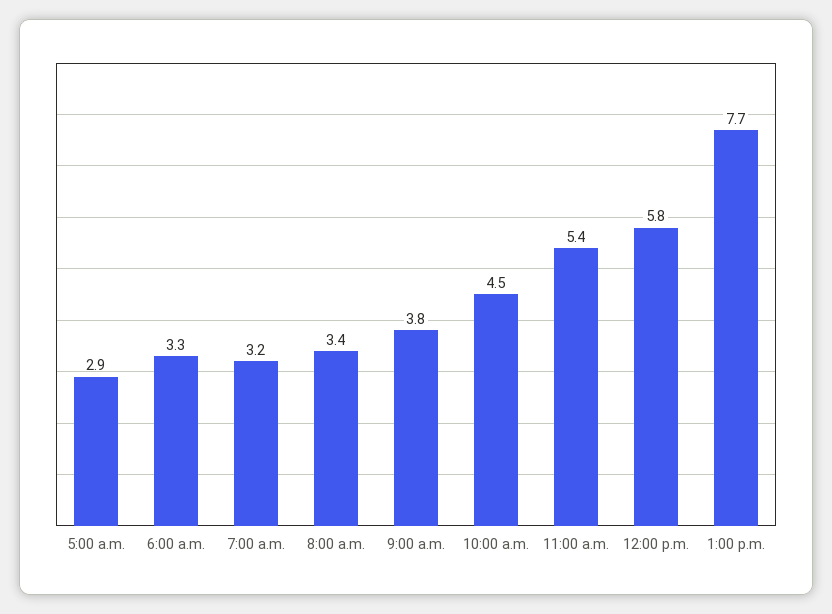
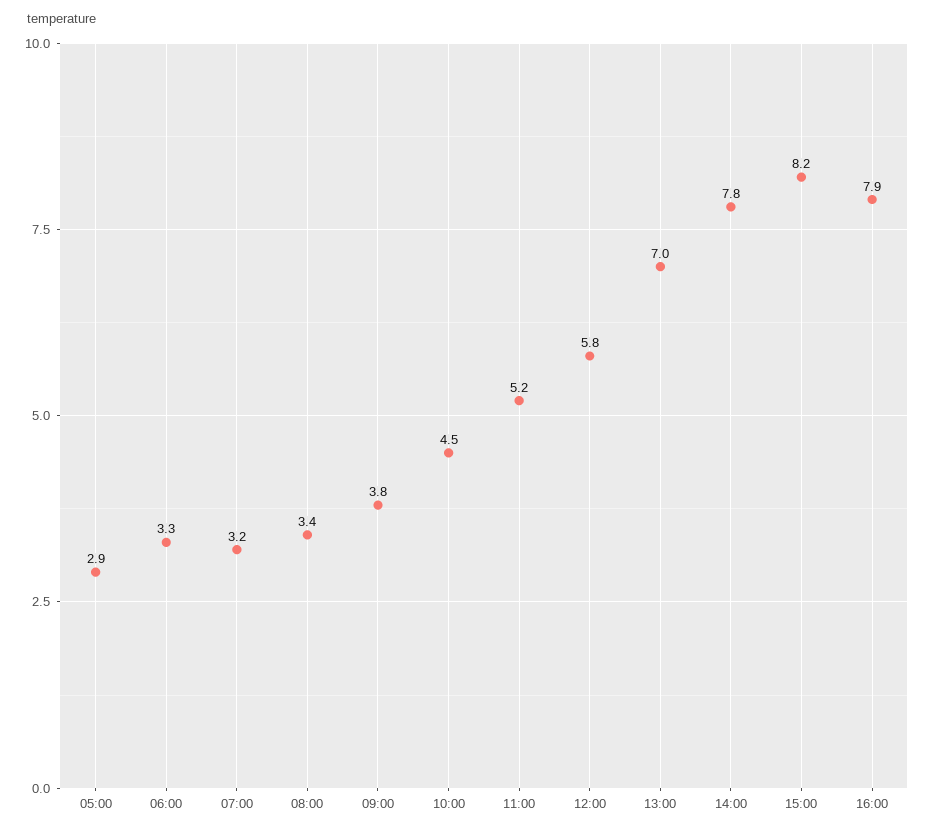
11:00 a.m.: 5.4 -> 5.2
1:00 p.m.: 7.7 -> 7
14:00: none -> 7.8
15:00: none -> 8.2
16:00: none -> 7.9

